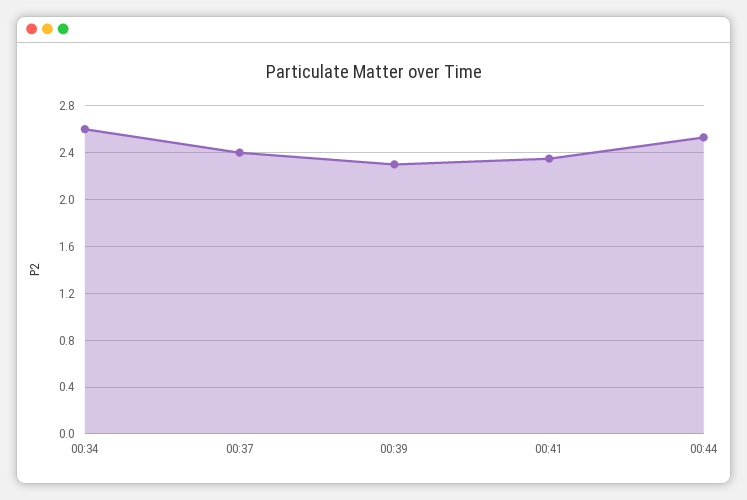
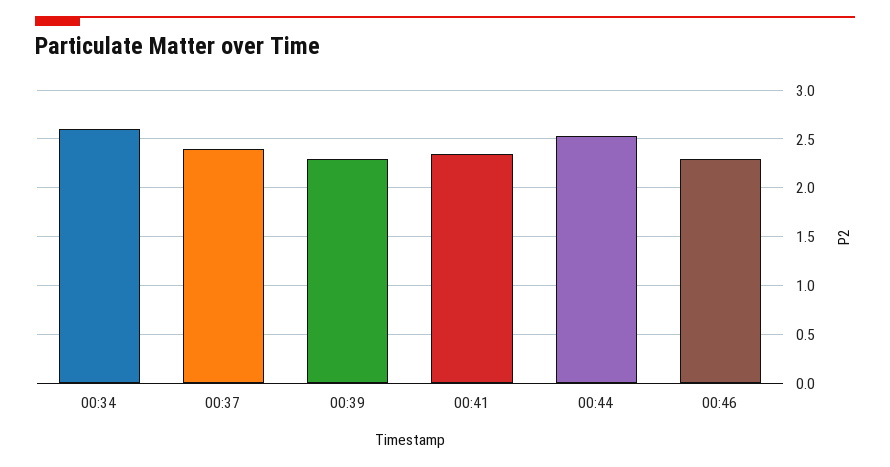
00:46: none -> 2.3

